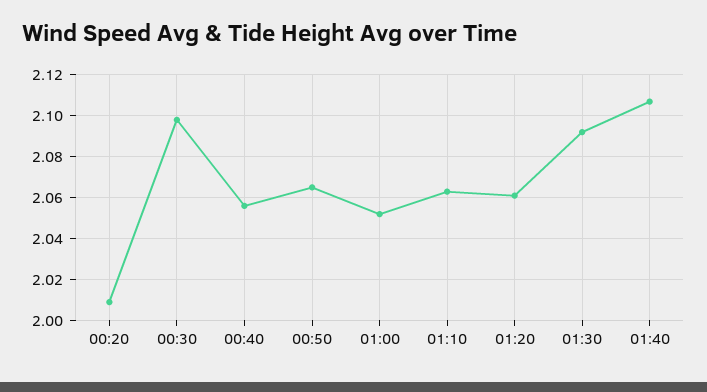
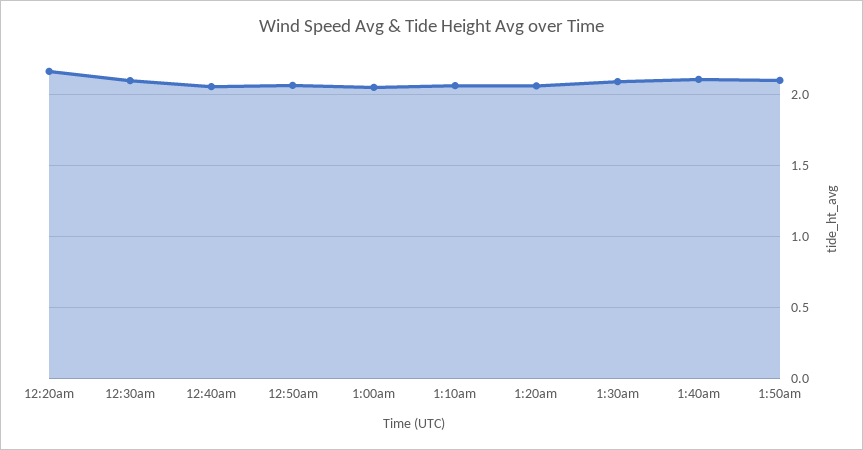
00:20: 2.01 -> 2.15
1:50am: none -> 2.1

